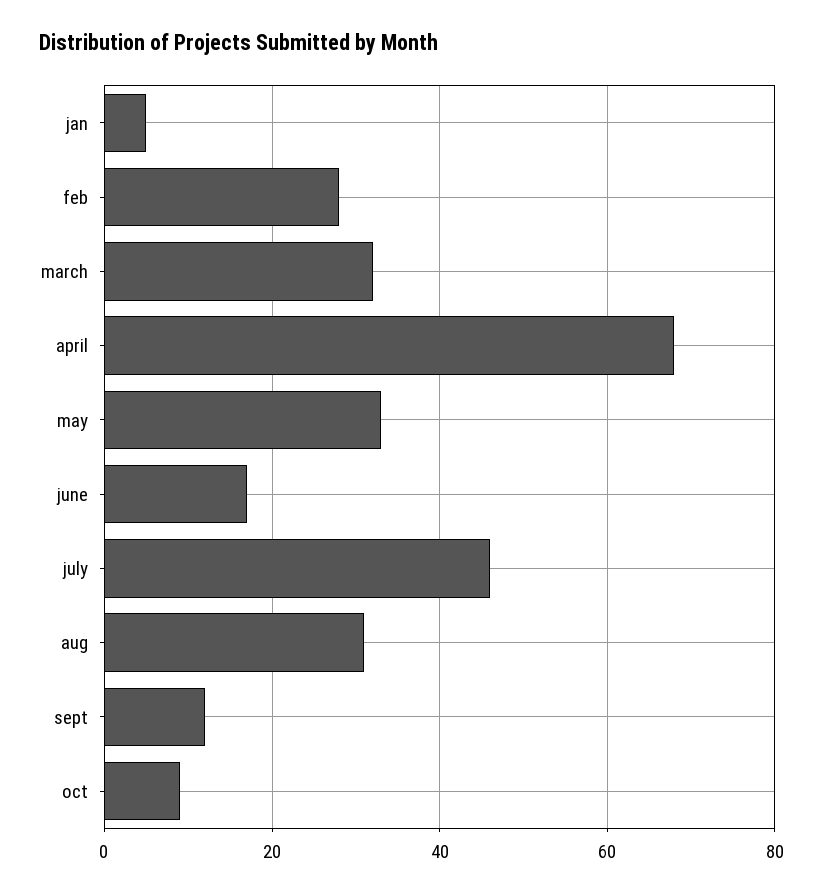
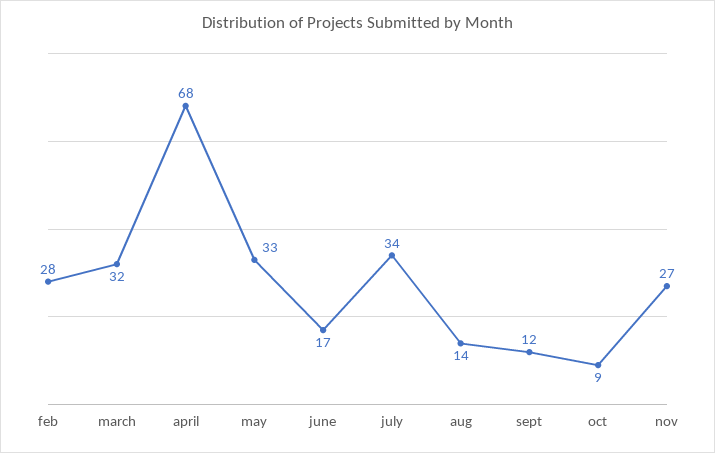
jan: 5 -> none
july: 45 -> 34
aug: 30 -> 14
nov: none -> 27

